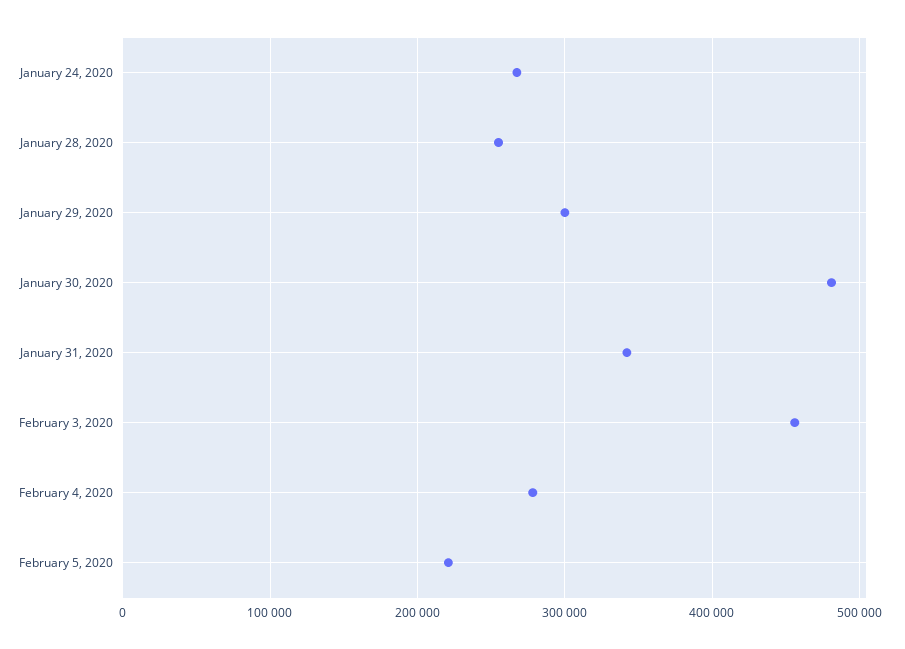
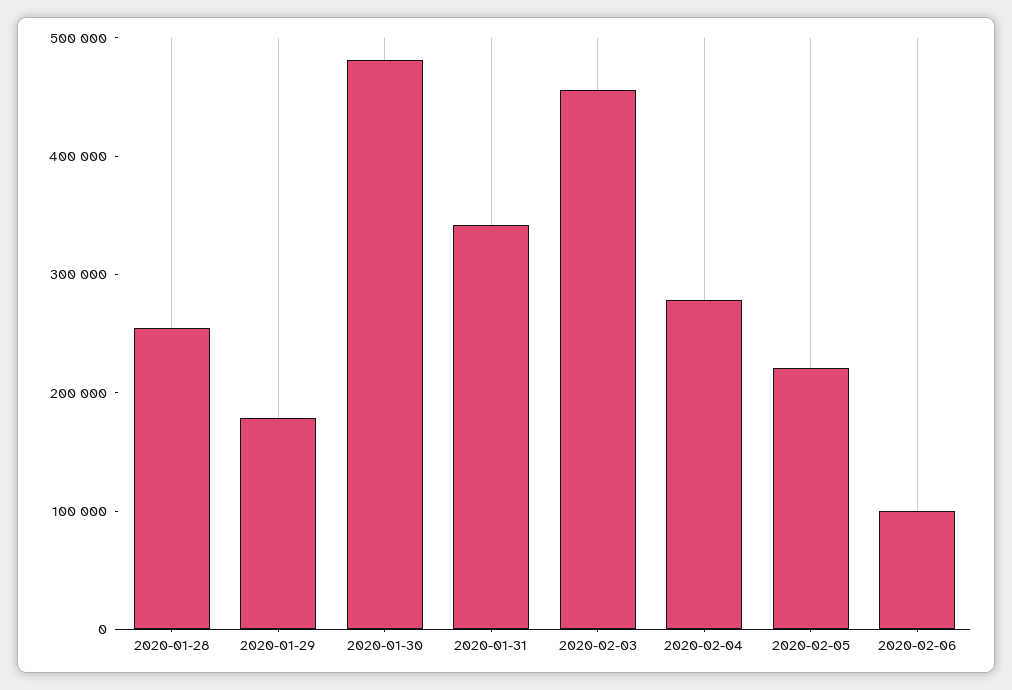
January 24, 2020: 270000 -> none
January 29, 2020: 300000 -> 180000
2020-02-06: none -> 100000

